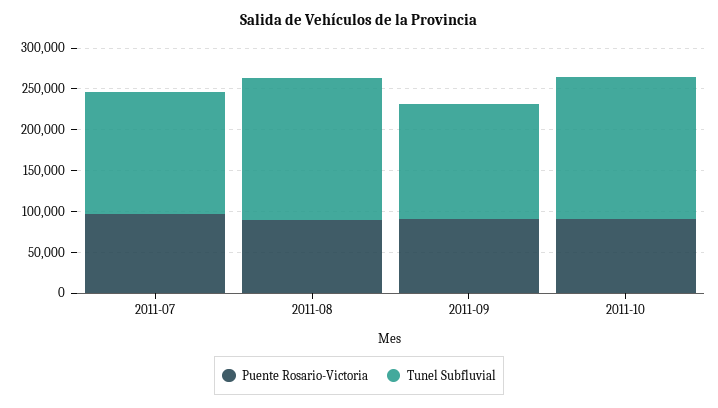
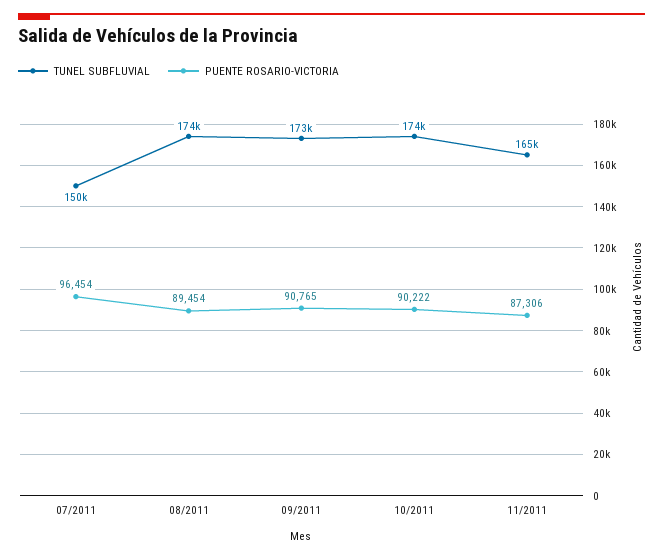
Tunel Subfluvial, 2011-09: 140000 -> 173000
Tunel Subfluvial, 11/2011: none -> 165000
Puente Rosario-Victoria, 11/2011: none -> 87306

